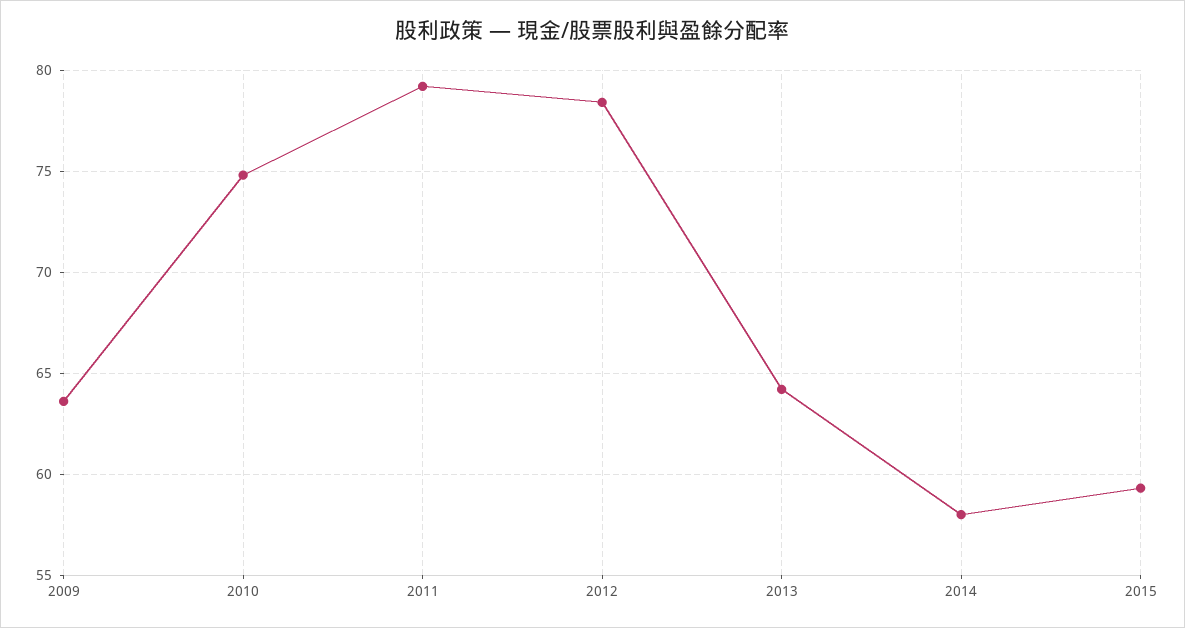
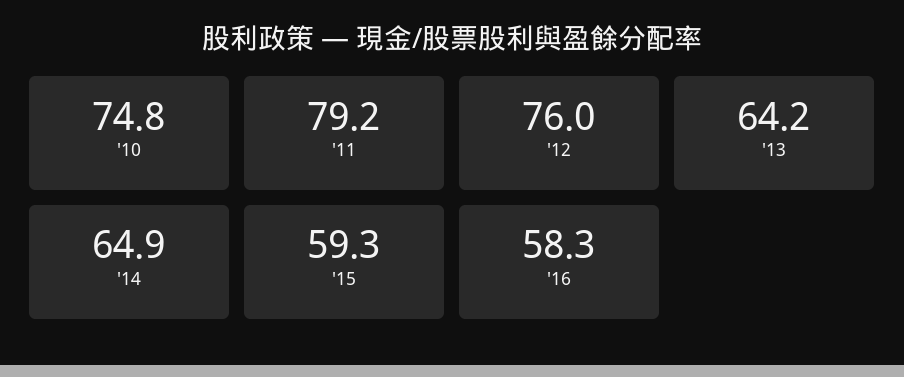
2009: 63.5 -> none
2012: 78.5 -> 76
2014: 58 -> 64.9
'16: none -> 58.3

